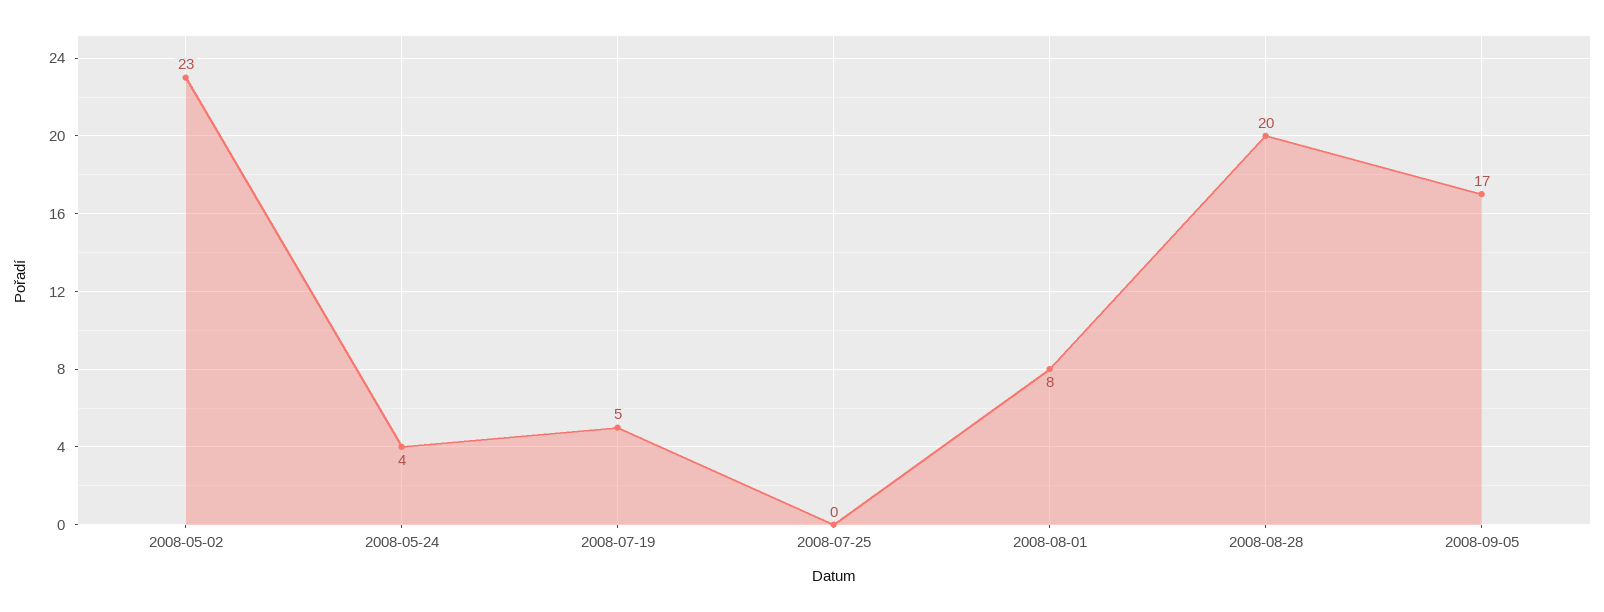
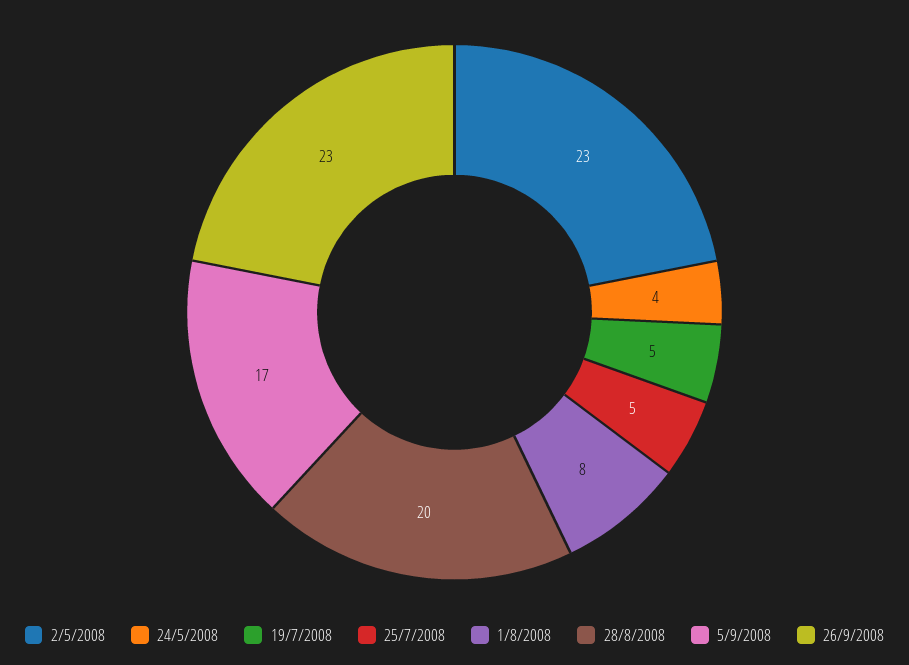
2008-07-25: 0 -> 5
26/9/2008: none -> 23

